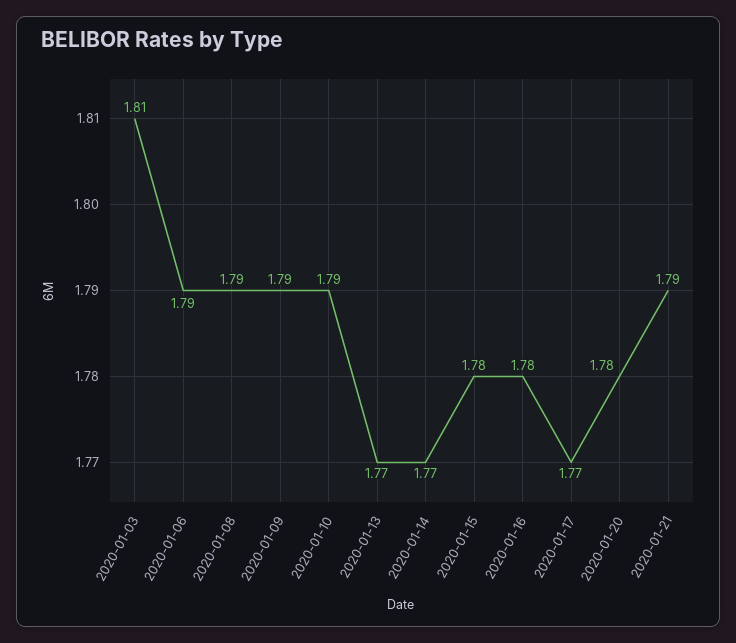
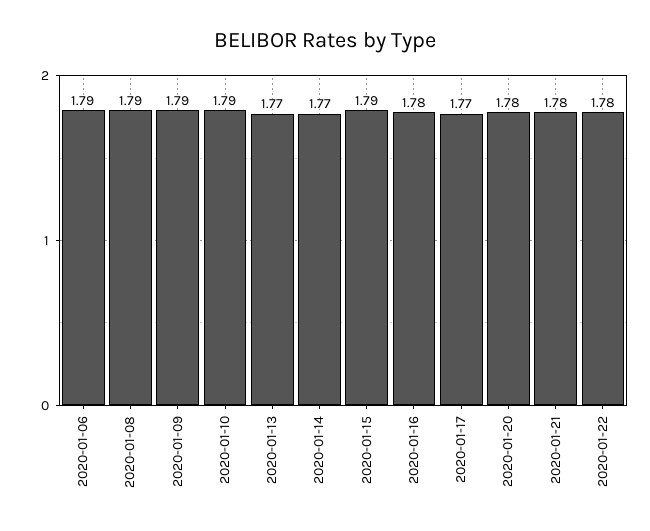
2020-01-03: 1.81 -> none
2020-01-15: 1.78 -> 1.79
2020-01-21: 1.79 -> 1.78
2020-01-22: none -> 1.78

